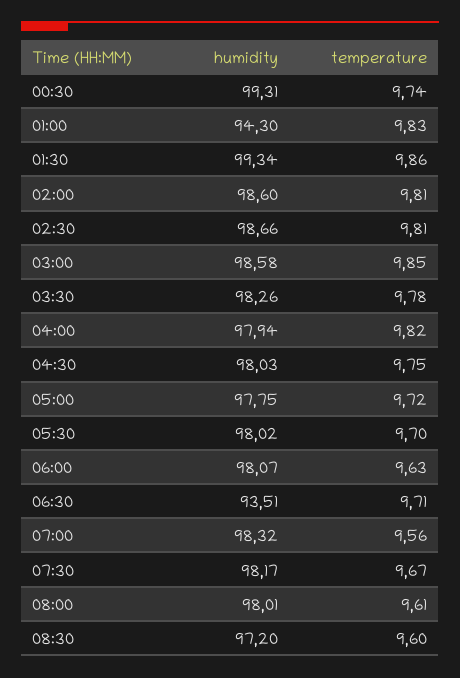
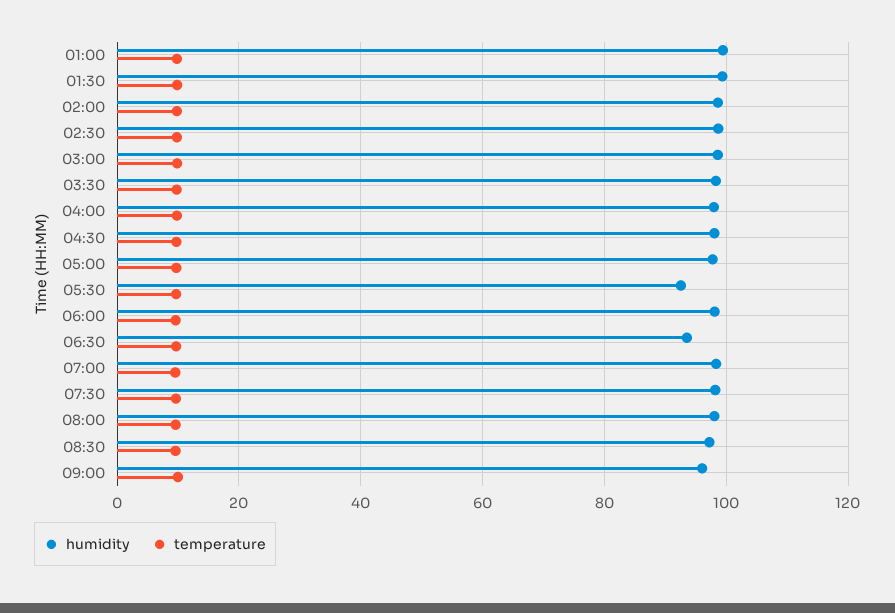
humidity, 00:30: 99.31 -> none
temperature, 00:30: 9.74 -> none
humidity, 01:00: 94.3 -> 100
humidity, 05:30: 98.02 -> 92
humidity, 09:00: none -> 96
temperature, 09:00: none -> 10

